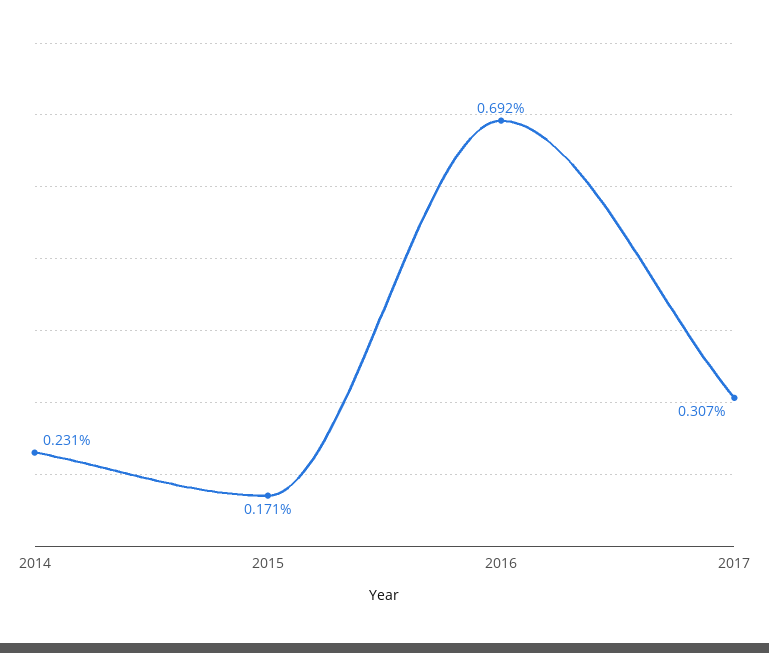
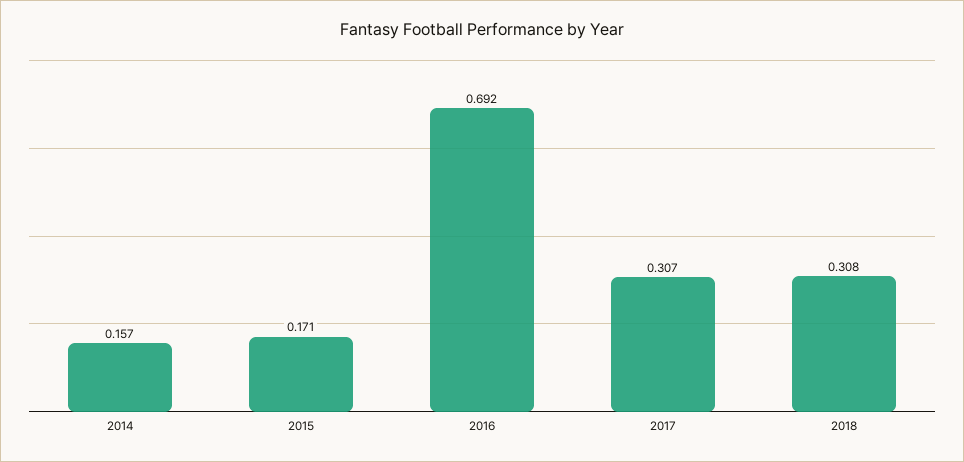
2014: 0.231 -> 0.157
2018: none -> 0.308

